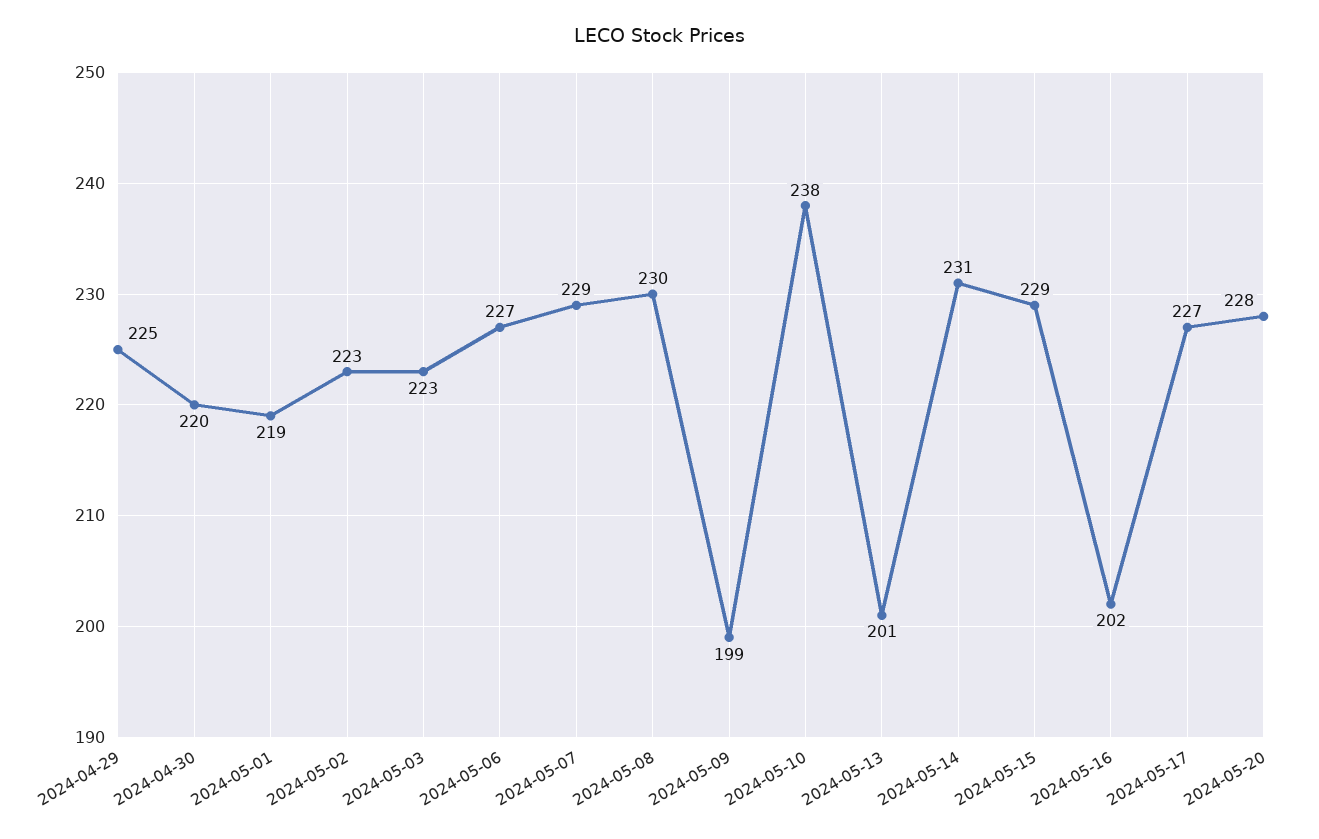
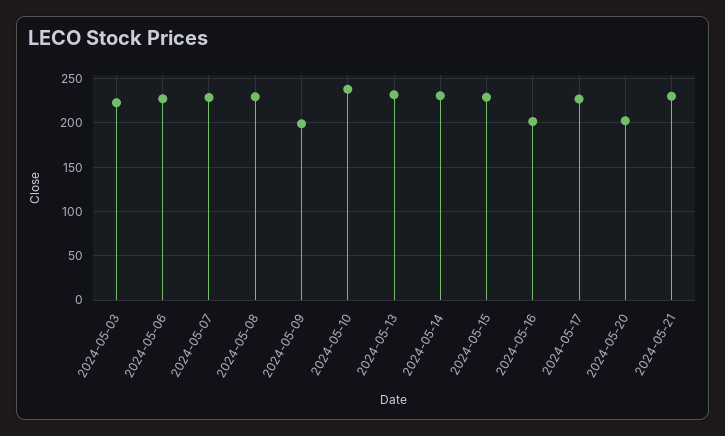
2024-04-29: 225 -> none
2024-04-30: 220 -> none
2024-05-01: 219 -> none
2024-05-02: 223 -> none
2024-05-13: 201 -> 230
2024-05-20: 228 -> 200
2024-05-21: none -> 230

